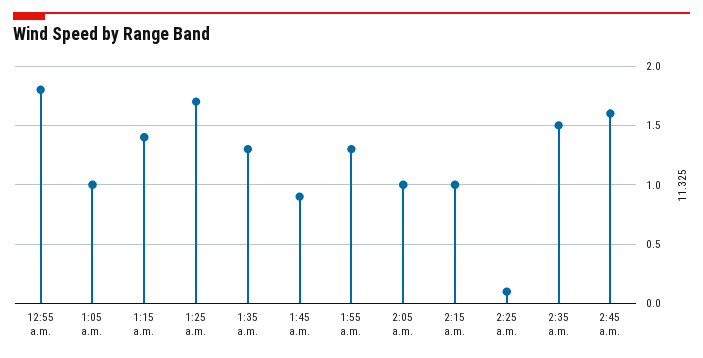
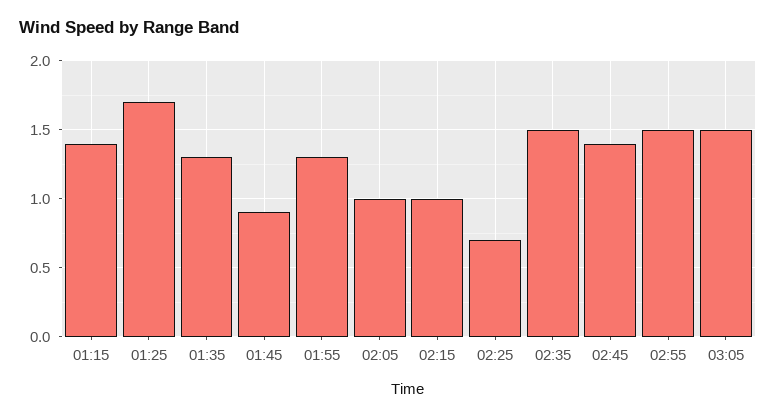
12:55 a.m.: 1.8 -> none
1:05 a.m.: 1 -> none
2:25 a.m.: 0.1 -> 0.7
2:45 a.m.: 1.6 -> 1.4
02:55: none -> 1.5
03:05: none -> 1.5

